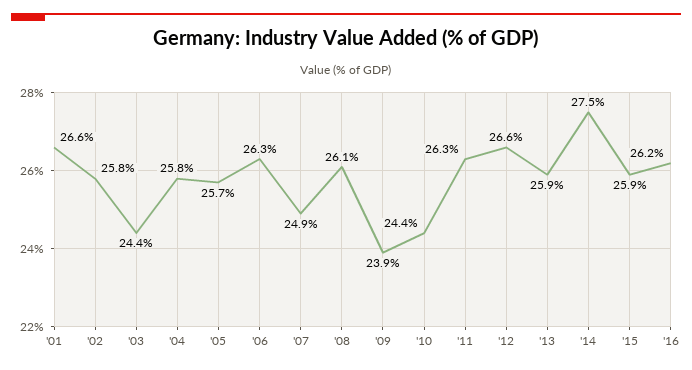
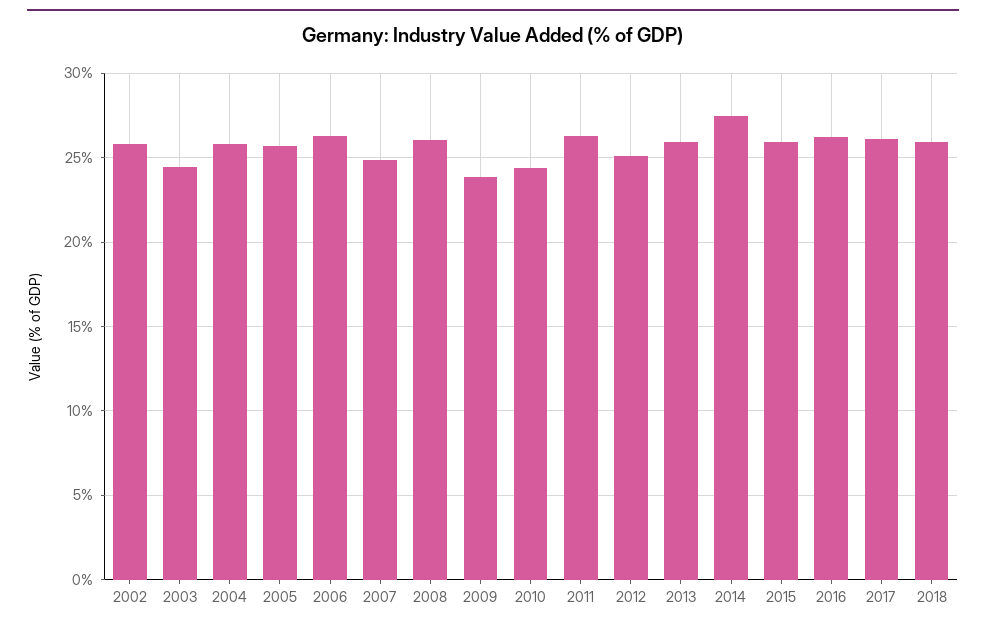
'01: 26.6 -> none
'12: 26.6 -> 25
2017: none -> 26
2018: none -> 26

